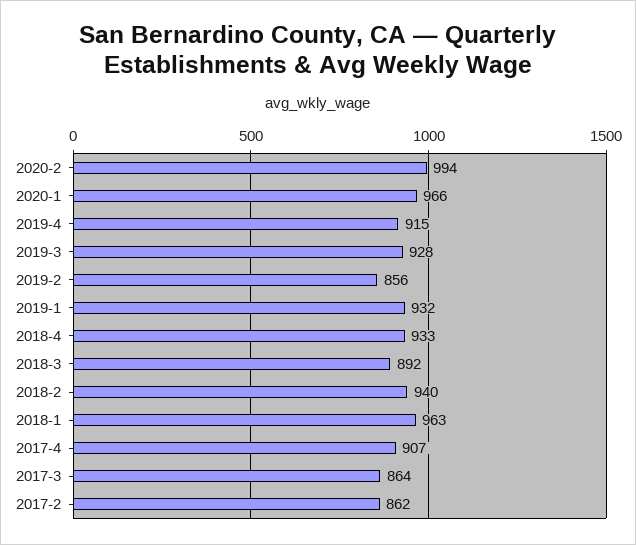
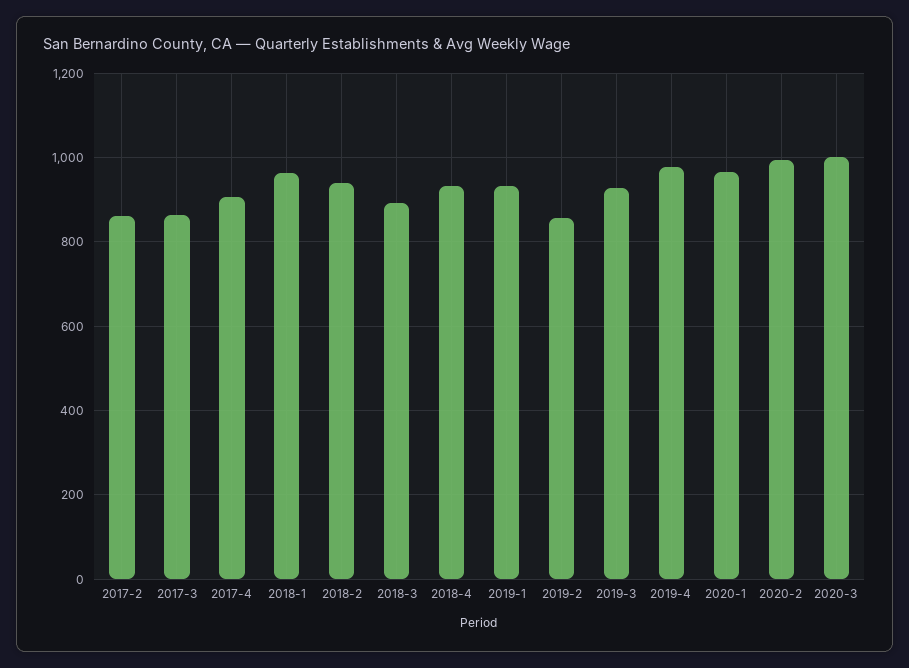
2019-4: 915 -> 980
2020-3: none -> 1000

